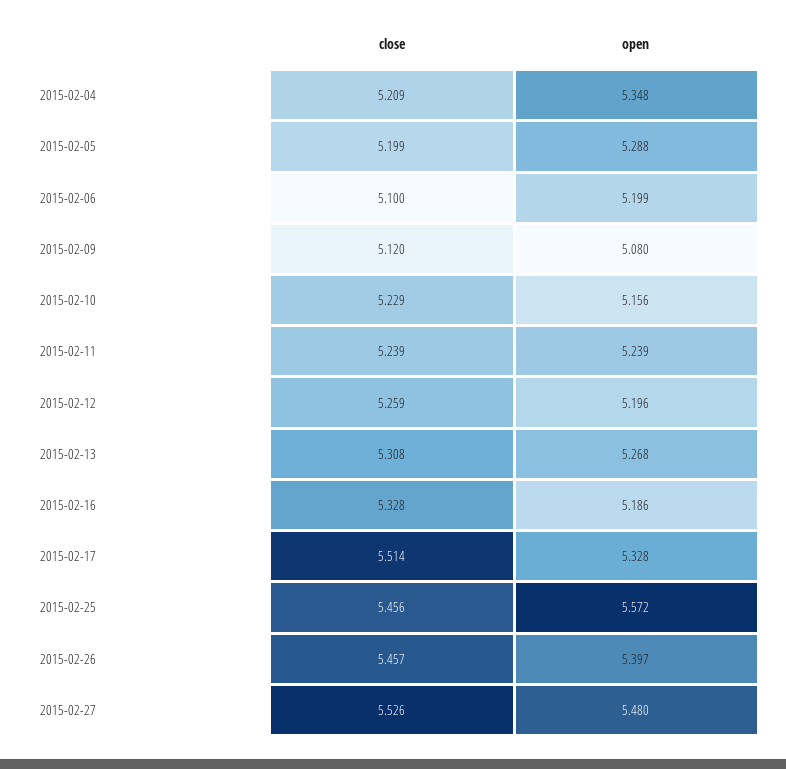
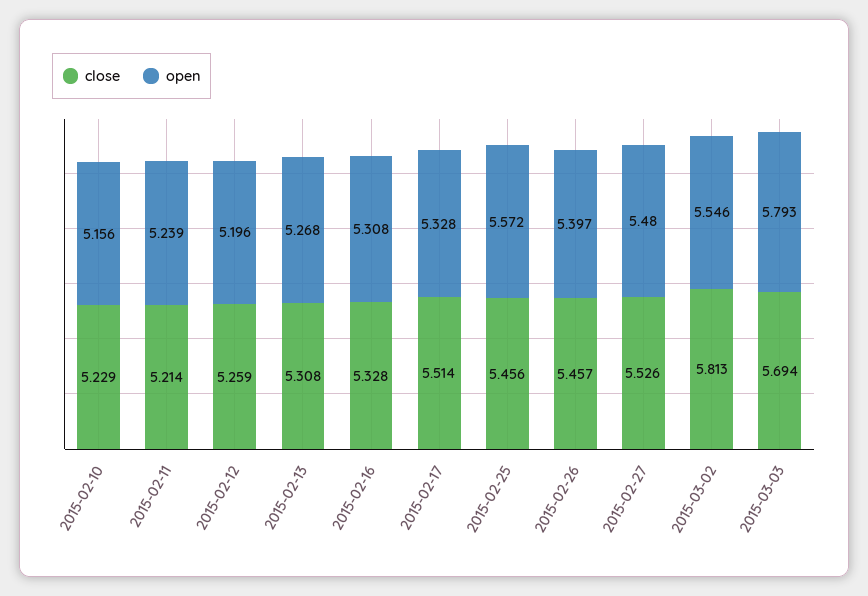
close, 2015-02-04: 5.209 -> none
open, 2015-02-04: 5.348 -> none
close, 2015-02-05: 5.199 -> none
open, 2015-02-05: 5.288 -> none
close, 2015-02-06: 5.1 -> none
open, 2015-02-06: 5.199 -> none
close, 2015-02-09: 5.12 -> none
open, 2015-02-09: 5.08 -> none
close, 2015-02-11: 5.239 -> 5.214
open, 2015-02-16: 5.186 -> 5.308
close, 2015-03-02: none -> 5.813
open, 2015-03-02: none -> 5.546
close, 2015-03-03: none -> 5.694
open, 2015-03-03: none -> 5.793

